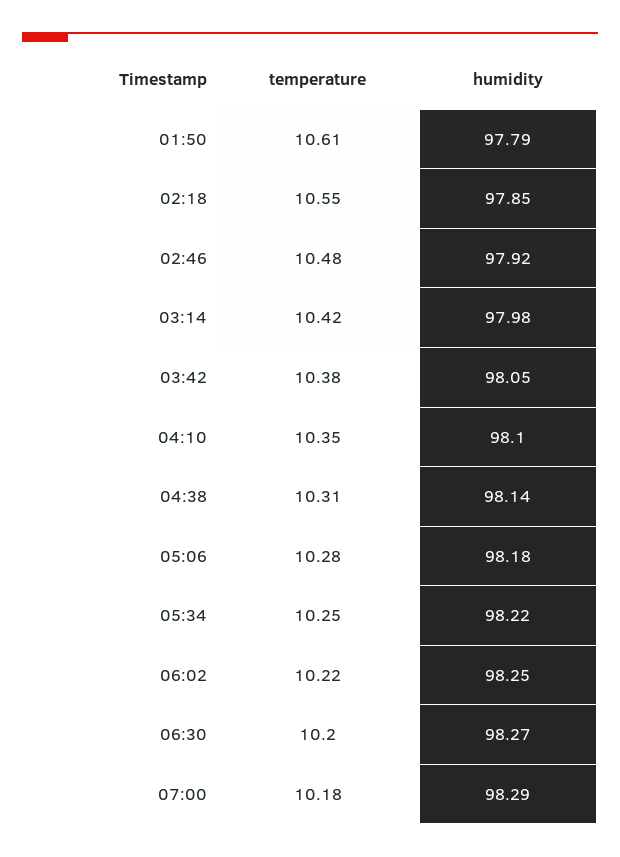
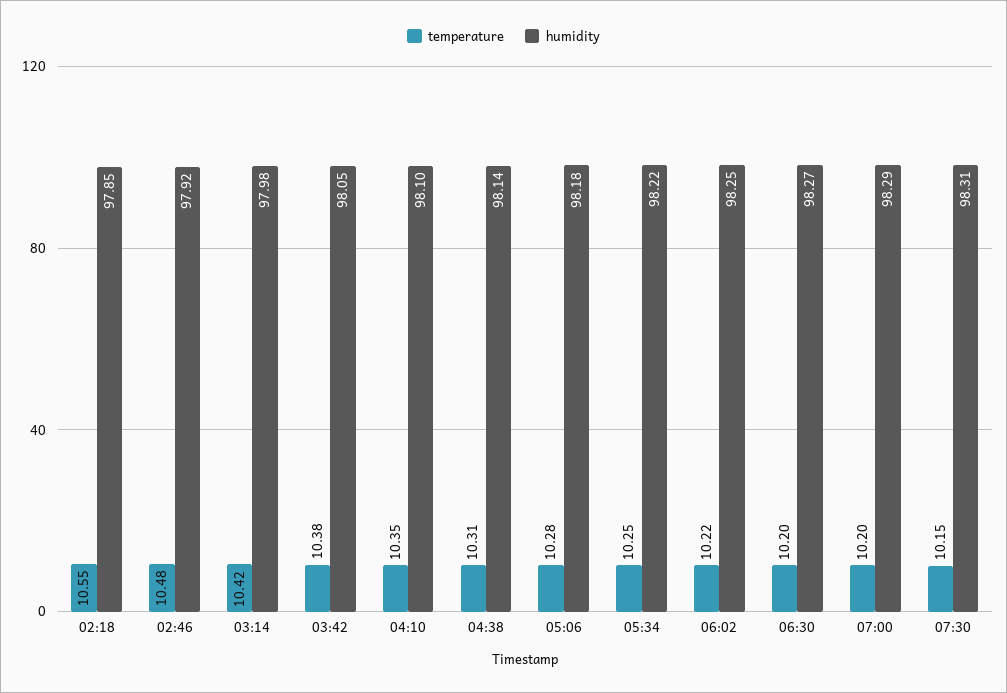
temperature, 01:50: 10.61 -> none
humidity, 01:50: 97.79 -> none
temperature, 07:00: 10.18 -> 10.2
temperature, 07:30: none -> 10.15
humidity, 07:30: none -> 98.31

